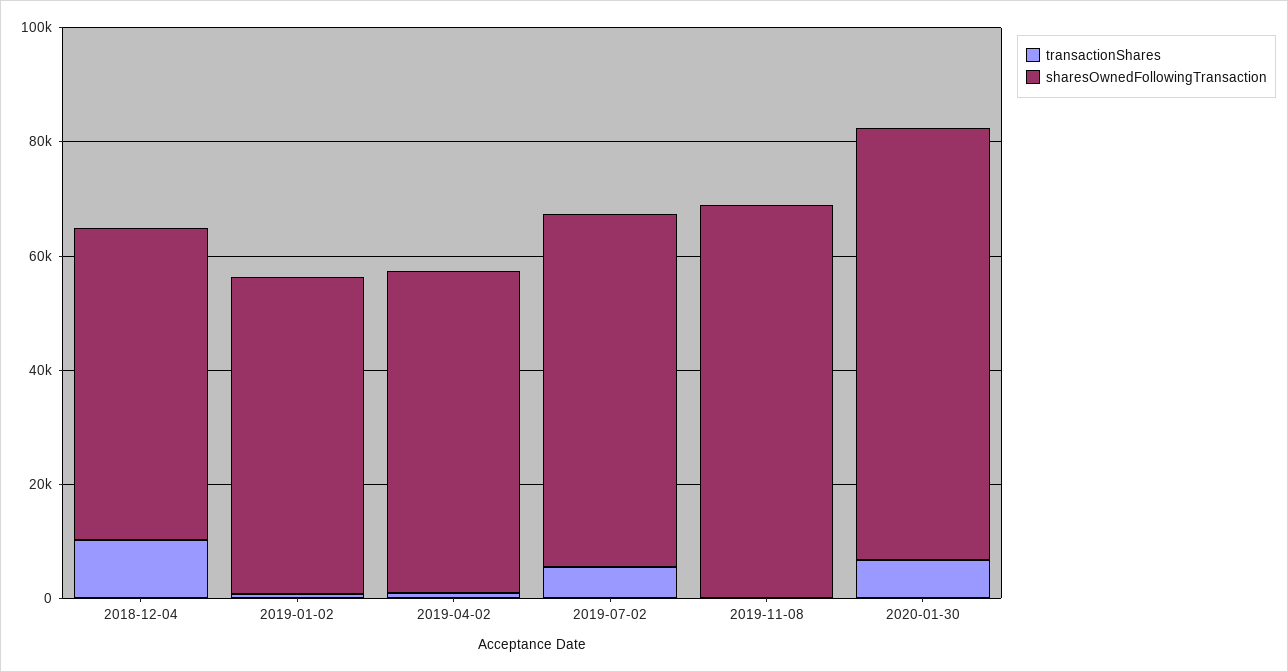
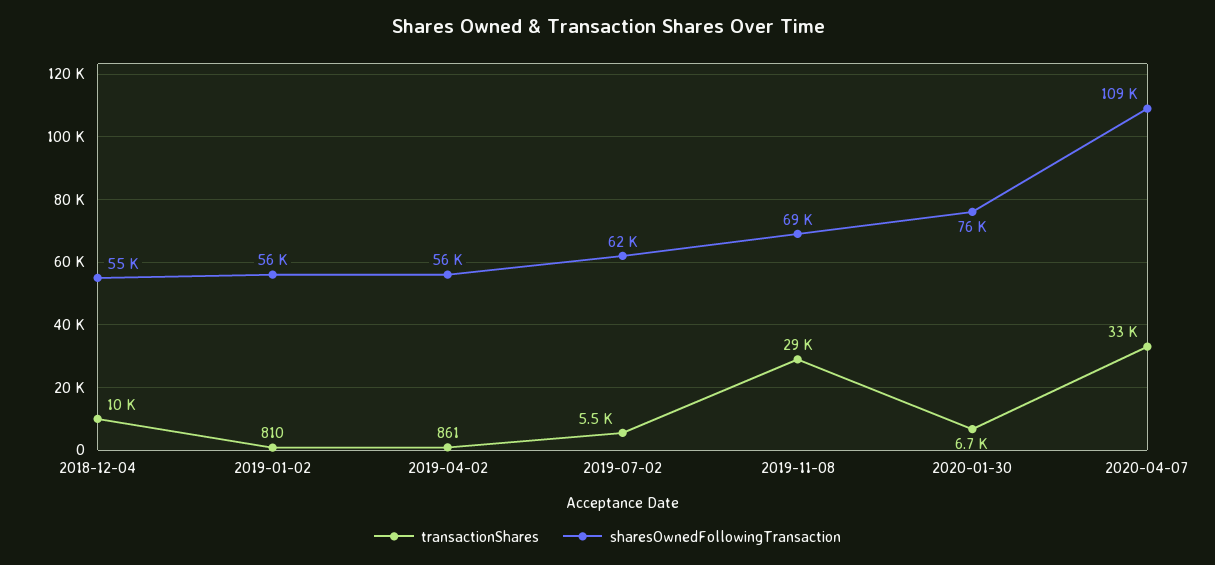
transactionShares, 2019-11-08: 0 -> 29000
transactionShares, 2020-04-07: none -> 33000
sharesOwnedFollowingTransaction, 2020-04-07: none -> 109000

